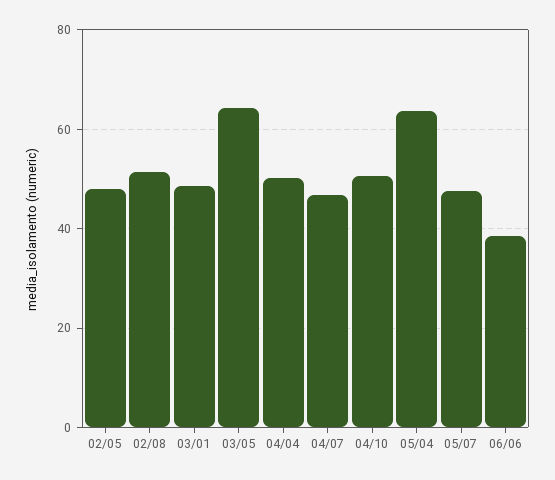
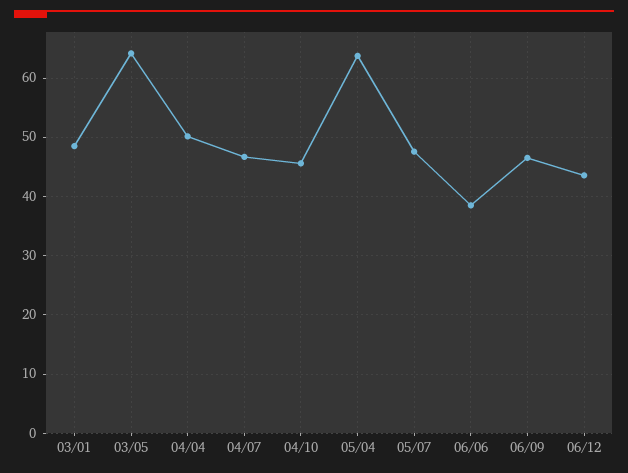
02/05: 48 -> none
02/08: 52 -> none
04/10: 50 -> 46
06/09: none -> 46
06/12: none -> 44

